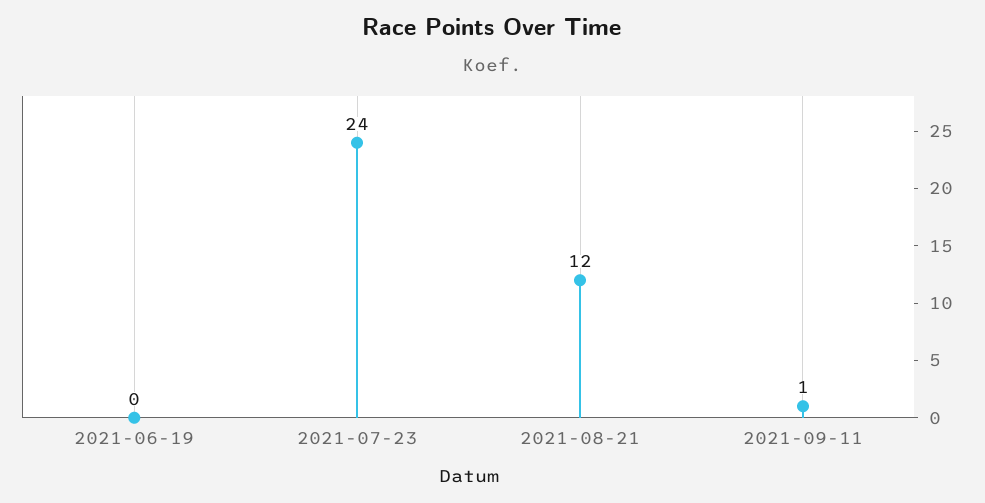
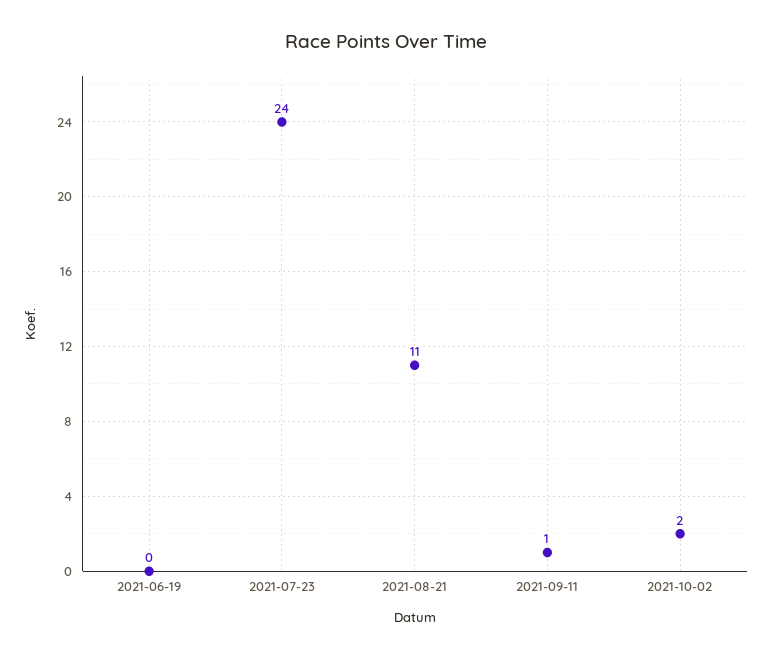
2021-08-21: 12 -> 11
2021-10-02: none -> 2

